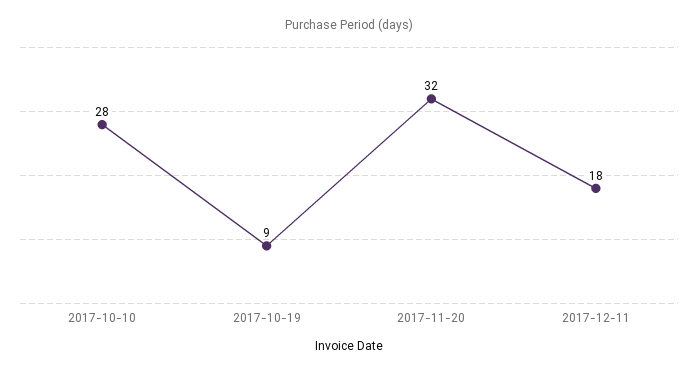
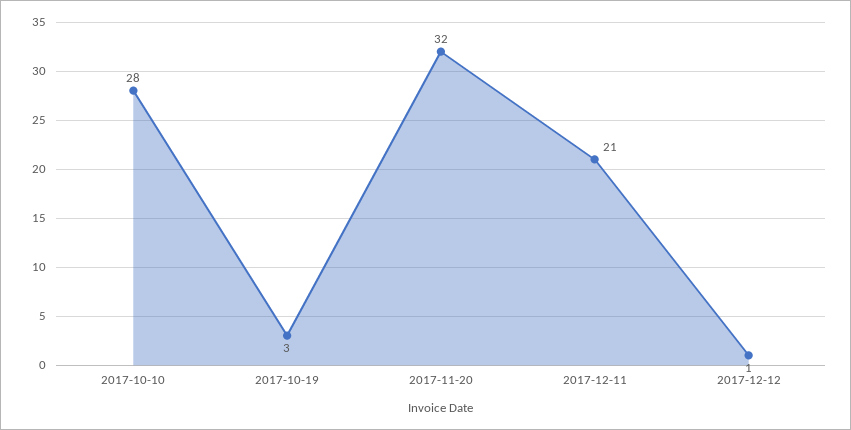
2017-10-19: 9 -> 3
2017-12-11: 18 -> 21
2017-12-12: none -> 1

